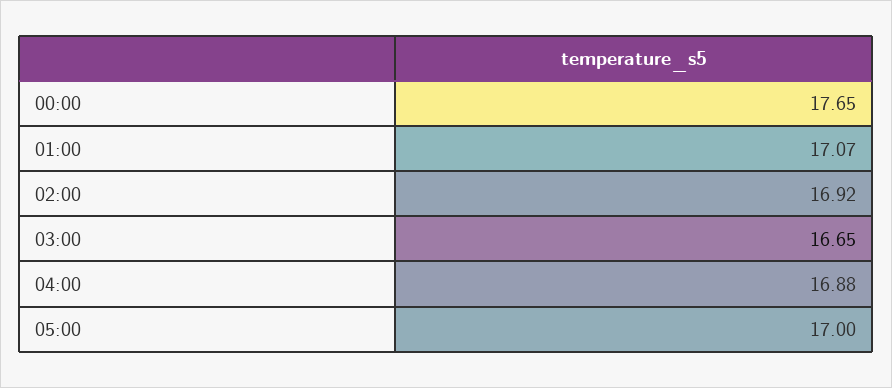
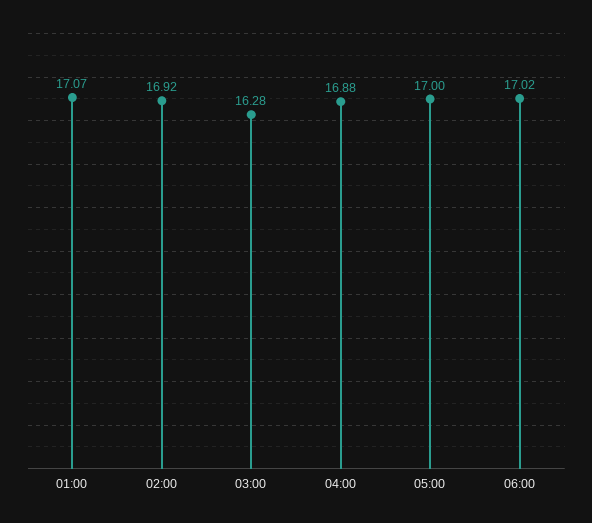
00:00: 17.65 -> none
03:00: 16.65 -> 16.28
06:00: none -> 17.02

